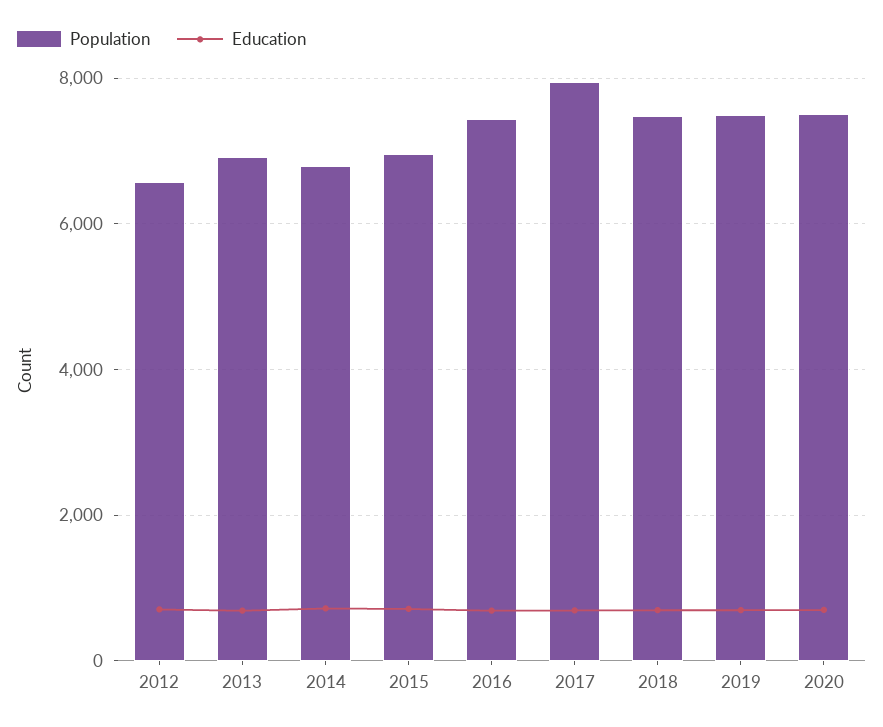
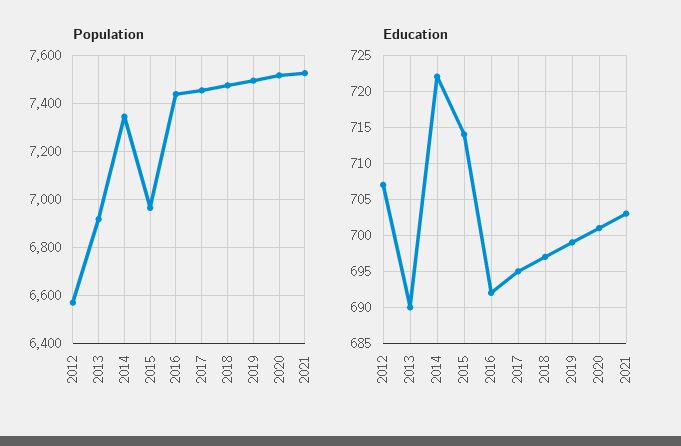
Population, 2014: 6800 -> 7350
Population, 2017: 8000 -> 7450
Population, 2021: none -> 7525
Education, 2021: none -> 703

